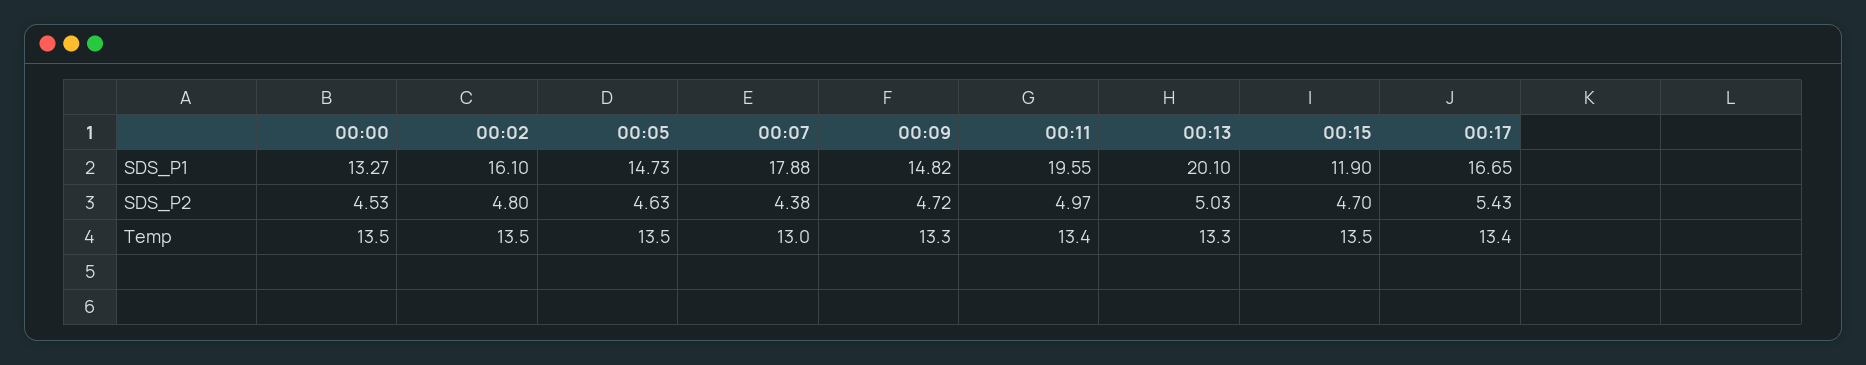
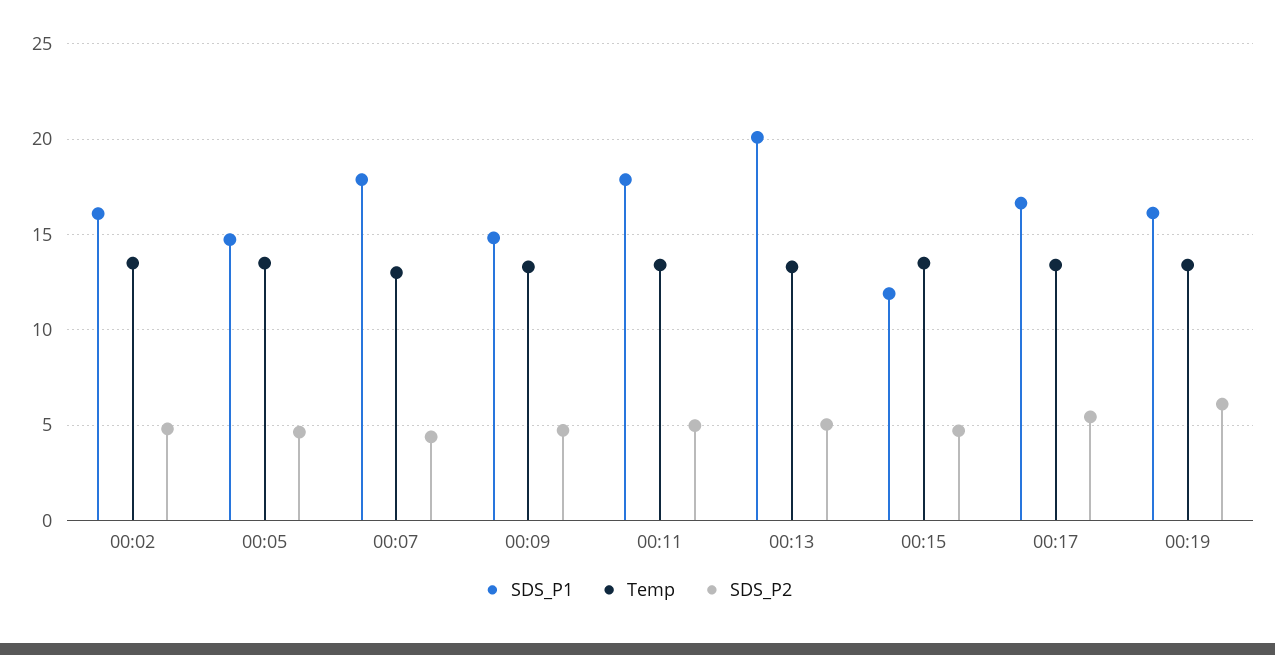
SDS_P1, 00:00: 13.27 -> none
SDS_P1, 00:11: 19.55 -> 18
SDS_P2, 00:00: 4.53 -> none
Temp, 00:00: 13.5 -> none
SDS_P1, 00:19: none -> 16
Temp, 00:19: none -> 13.5
SDS_P2, 00:19: none -> 6

